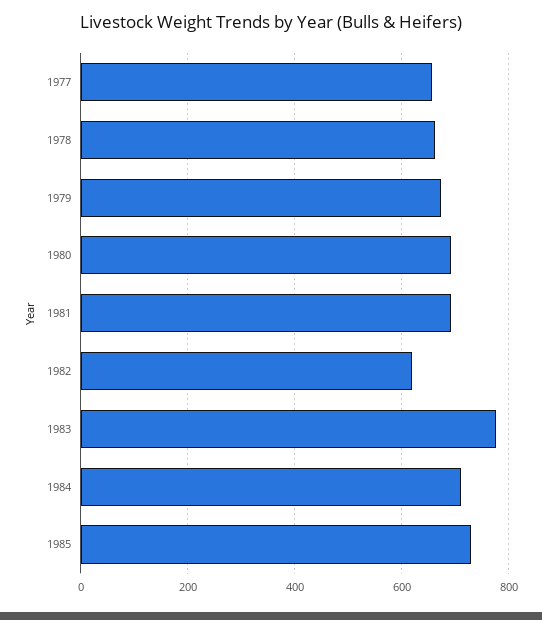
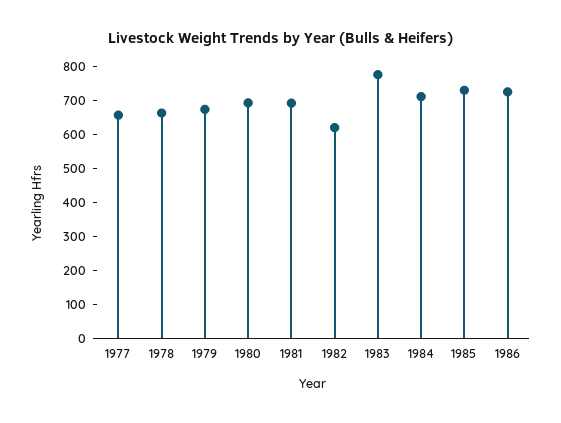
1986: none -> 725

